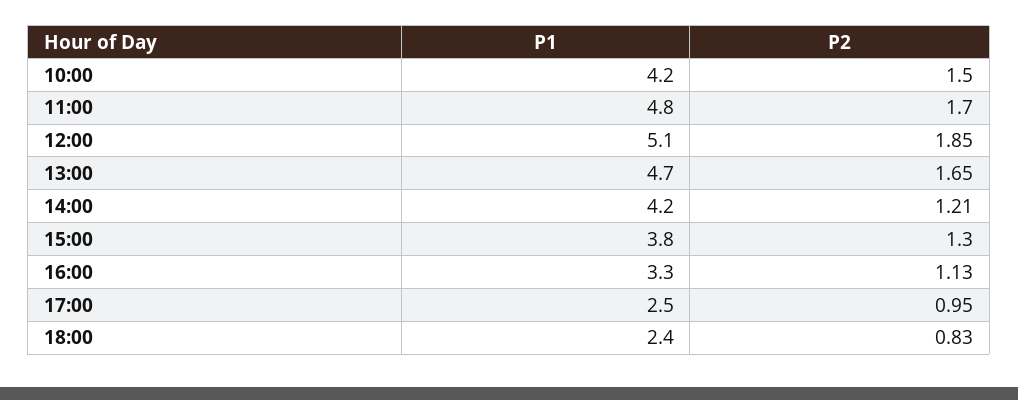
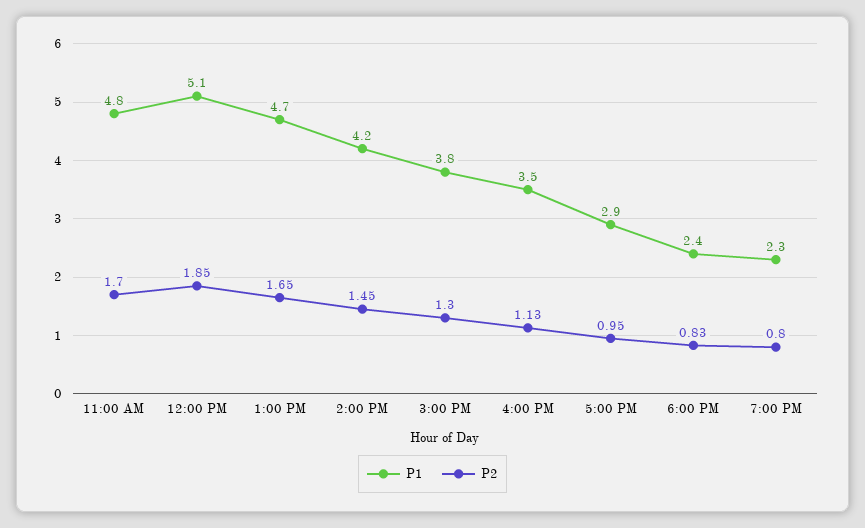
P1, 10:00: 4.2 -> none
P2, 10:00: 1.5 -> none
P2, 14:00: 1.21 -> 1.45
P1, 16:00: 3.3 -> 3.5
P1, 17:00: 2.5 -> 2.9
P1, 7:00 PM: none -> 2.3
P2, 7:00 PM: none -> 0.8

